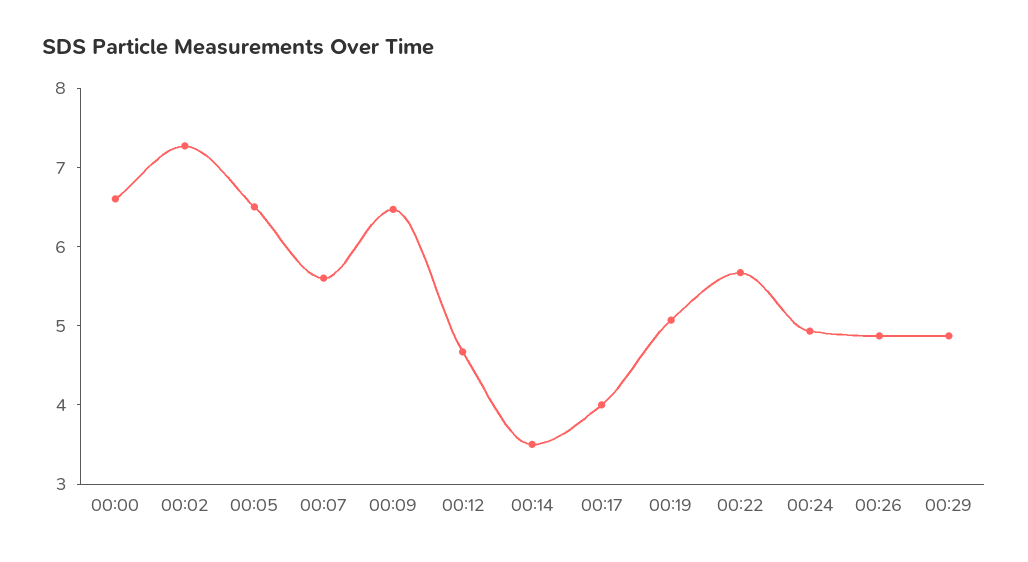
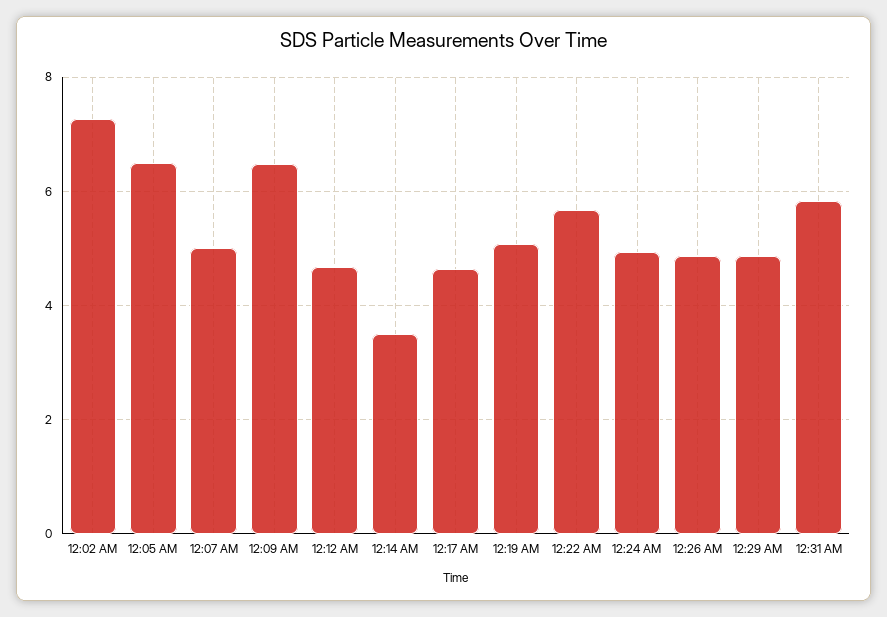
00:00: 6.6 -> none
00:07: 5.6 -> 5
00:17: 4 -> 4.6
12:31 AM: none -> 5.8

